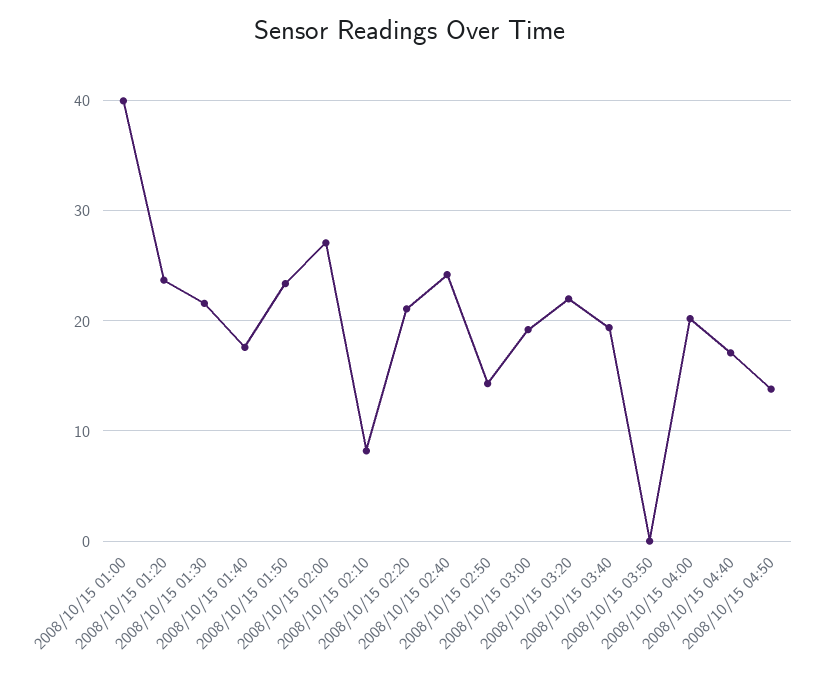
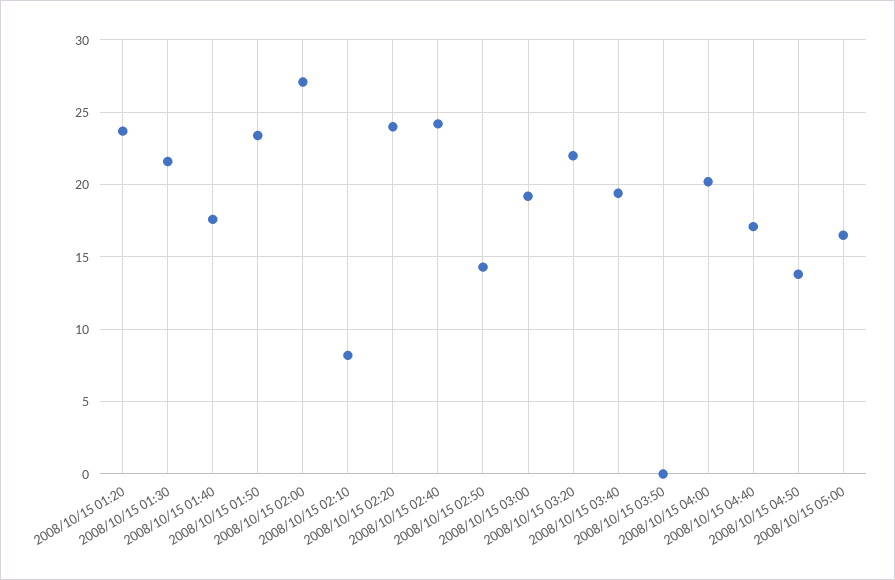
2008/10/15 01:00: 40 -> none
2008/10/15 02:20: 21 -> 24
2008/10/15 05:00: none -> 16.5

